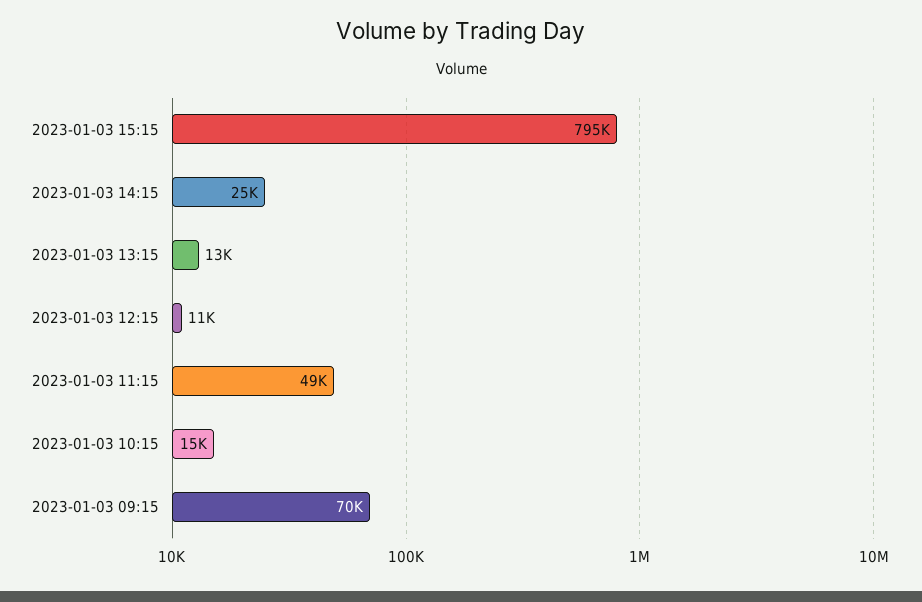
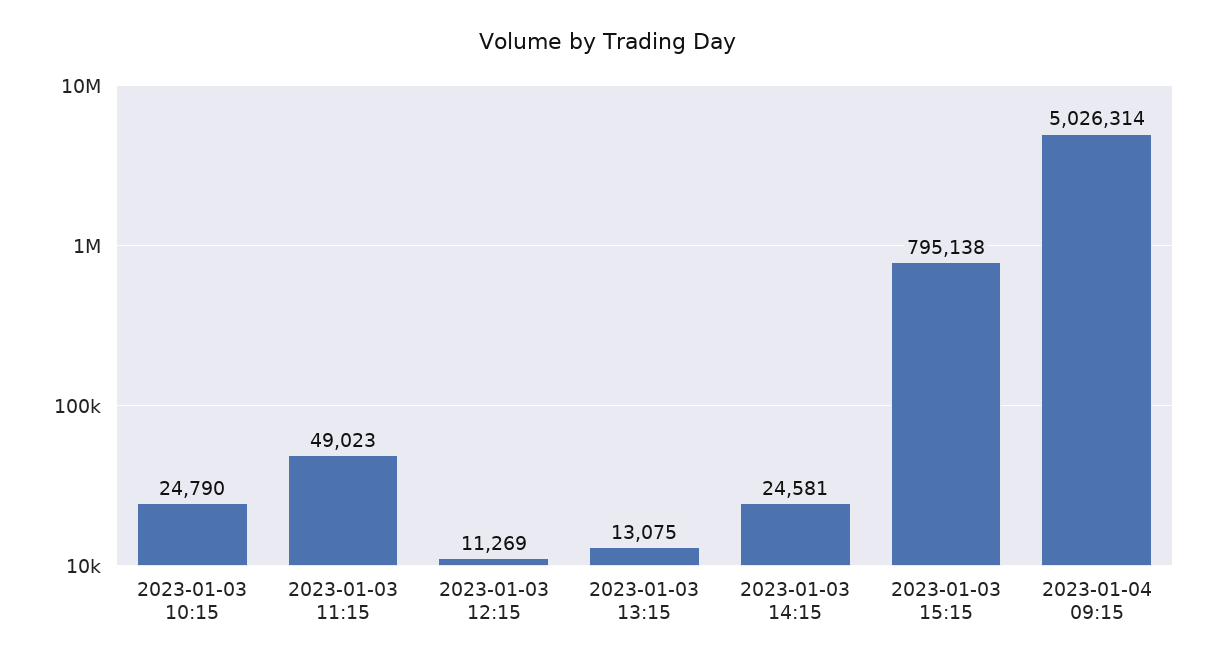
2023-01-03 10:15: 15000 -> 24790
2023-01-03 09:15: 70000 -> none
2023-01-04 09:15: none -> 5026314

